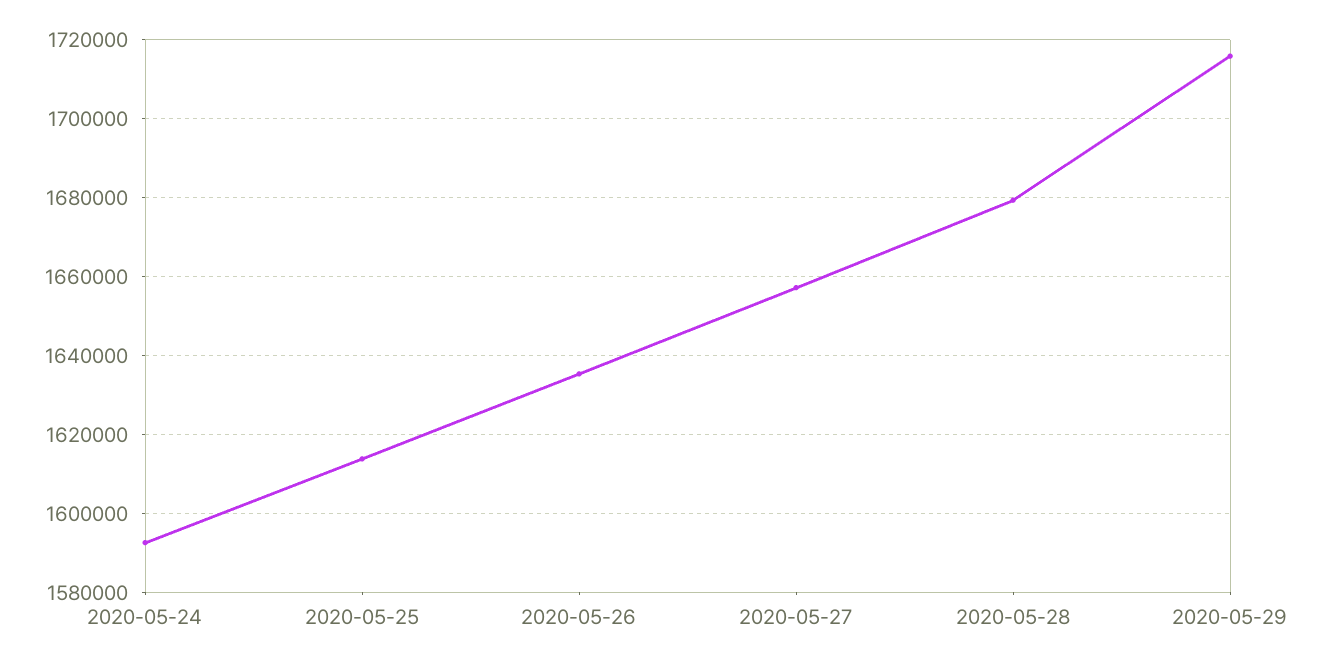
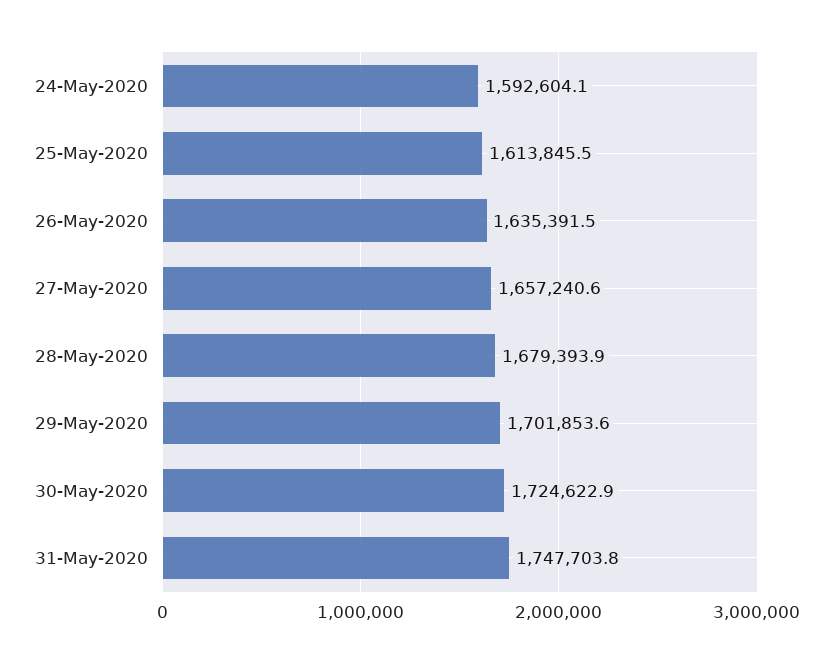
2020-05-29: 1716000 -> 1701853.6
30-May-2020: none -> 1724622.9
31-May-2020: none -> 1747703.8

